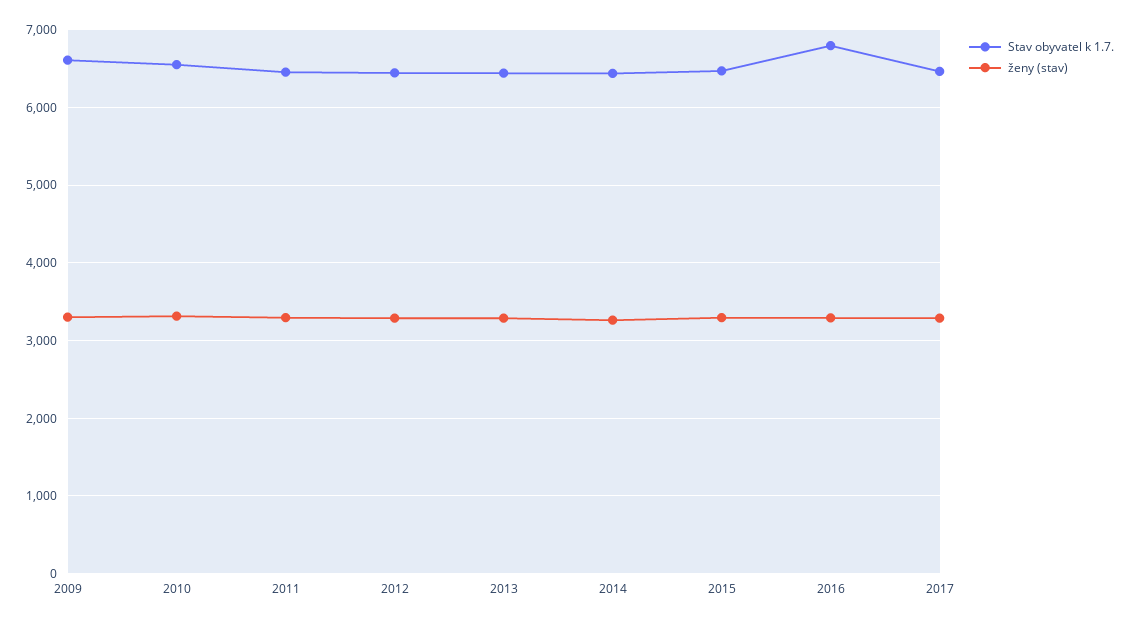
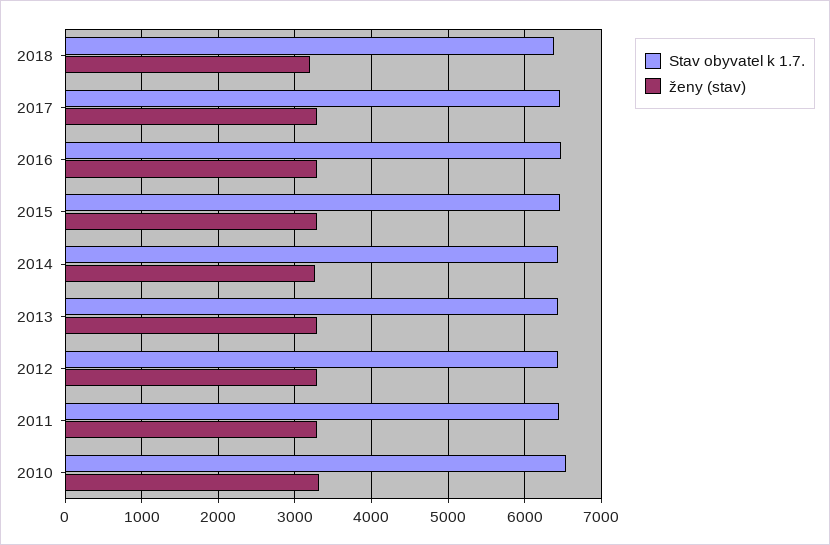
Stav obyvatel k 1.7., 2009: 6600 -> none
ženy (stav), 2009: 3300 -> none
Stav obyvatel k 1.7., 2016: 6800 -> 6500
Stav obyvatel k 1.7., 2018: none -> 6400
ženy (stav), 2018: none -> 3200

